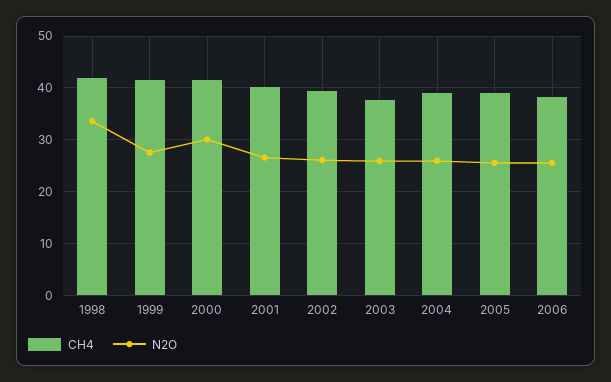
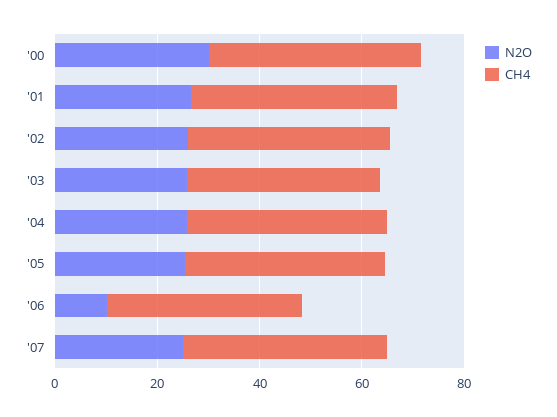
CH4, 1998: 42 -> none
N2O, 1998: 34 -> none
CH4, 1999: 42 -> none
N2O, 1999: 28 -> none
N2O, 2006: 26 -> 10
N2O, '07: none -> 25
CH4, '07: none -> 40

